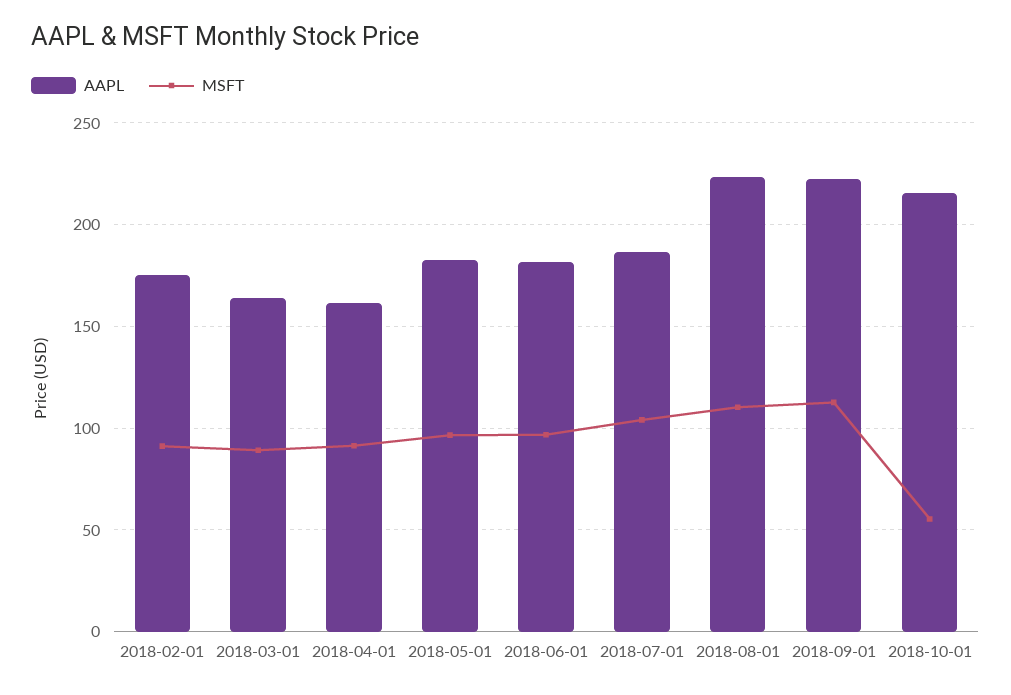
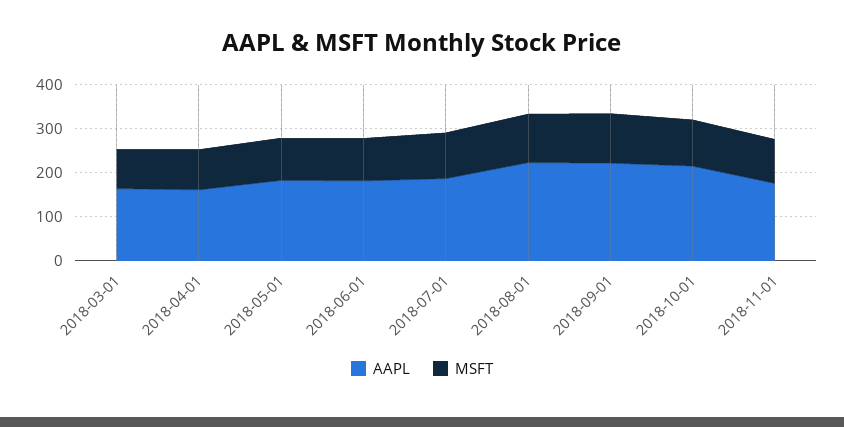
AAPL, 2018-02-01: 175 -> none
MSFT, 2018-02-01: 90 -> none
MSFT, 2018-10-01: 55 -> 100
AAPL, 2018-11-01: none -> 180
MSFT, 2018-11-01: none -> 100

